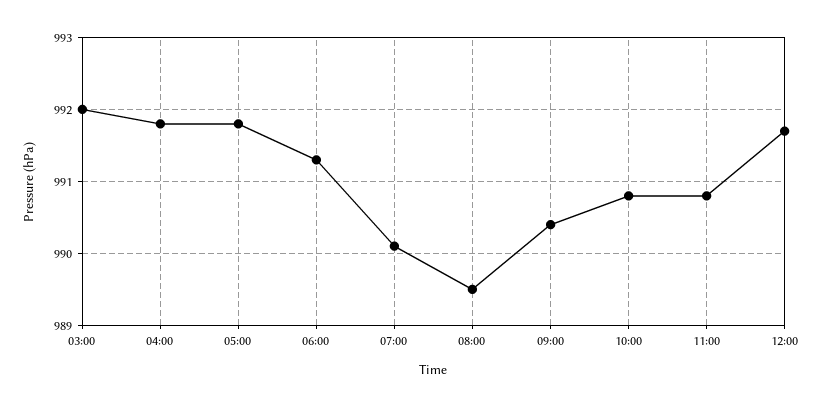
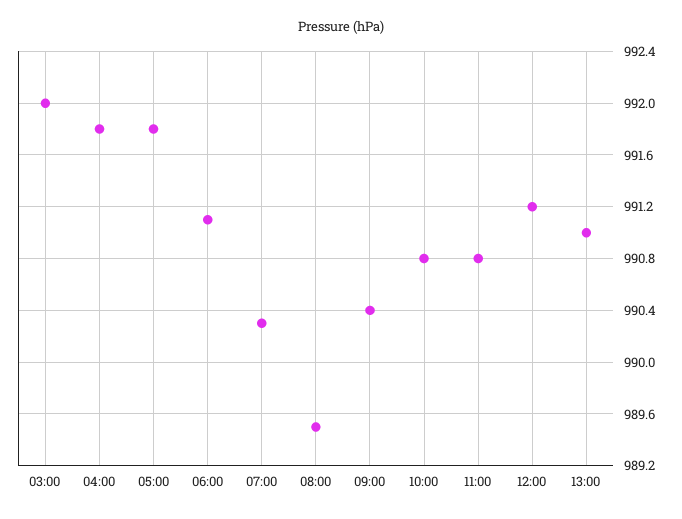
06:00: 991.3 -> 991.1
07:00: 990.1 -> 990.3
12:00: 991.7 -> 991.2
13:00: none -> 991

